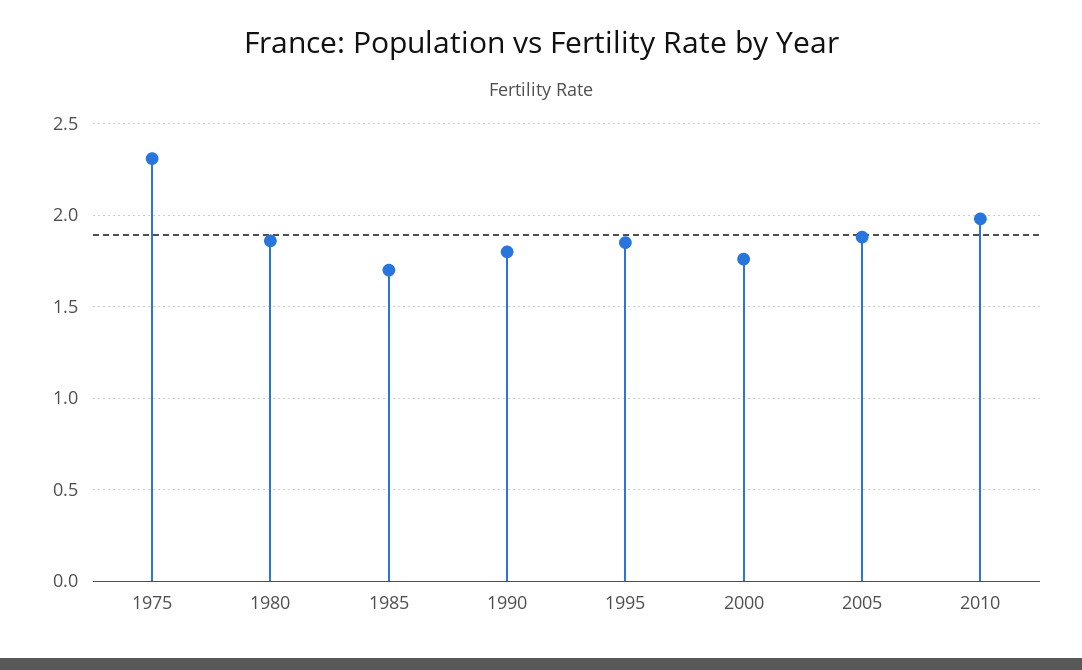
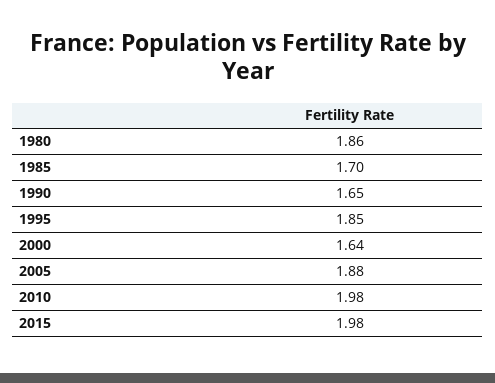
1975: 2.3 -> none
1990: 1.8 -> 1.65
2000: 1.75 -> 1.64
2015: none -> 1.98

